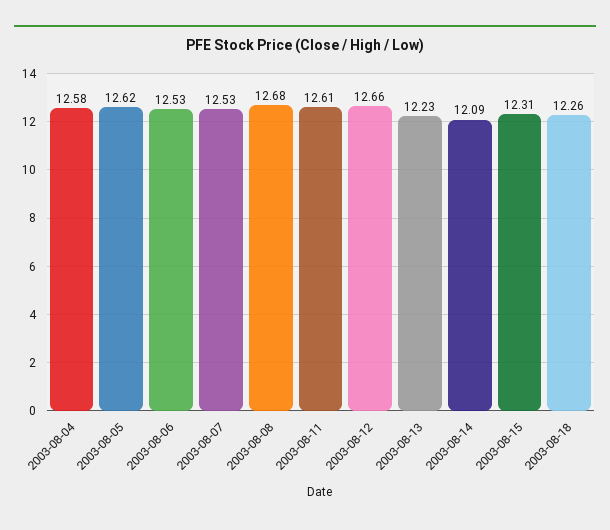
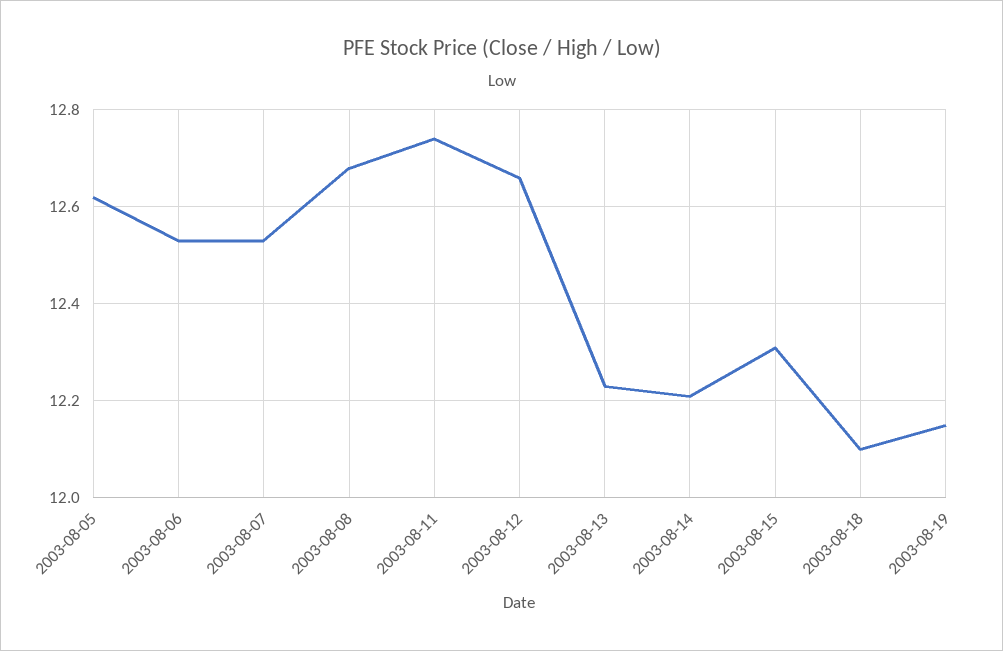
2003-08-04: 12.58 -> none
2003-08-11: 12.61 -> 12.75
2003-08-14: 12.09 -> 12.2
2003-08-18: 12.26 -> 12.1
2003-08-19: none -> 12.15

